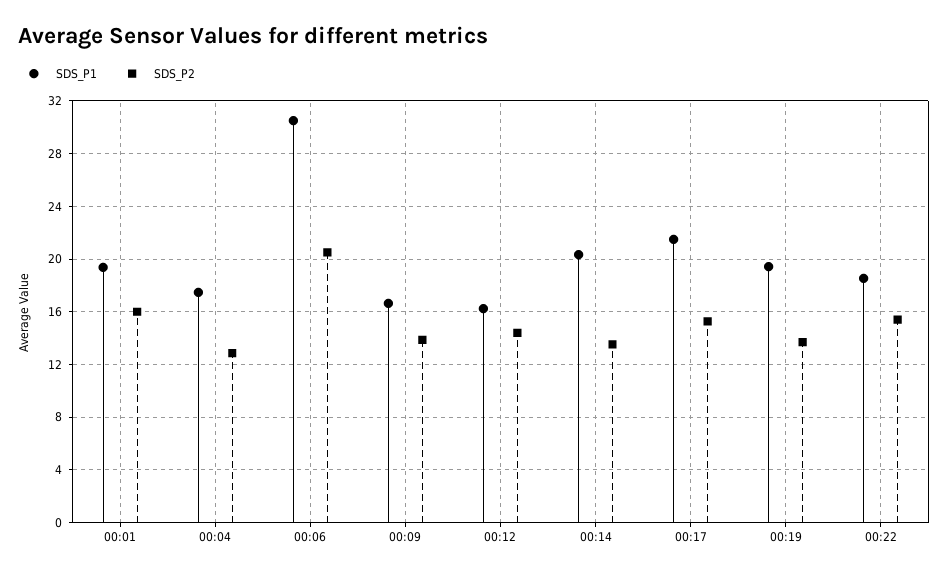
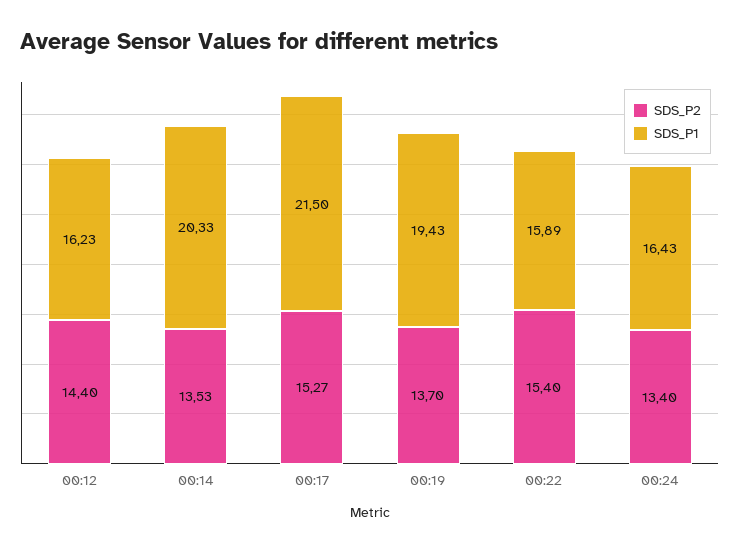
SDS_P1, 00:01: 19.5 -> none
SDS_P2, 00:01: 16 -> none
SDS_P1, 00:04: 17.5 -> none
SDS_P2, 00:04: 13 -> none
SDS_P1, 00:06: 30.5 -> none
SDS_P2, 00:06: 20.5 -> none
SDS_P1, 00:09: 16.5 -> none
SDS_P2, 00:09: 14 -> none
SDS_P1, 00:22: 18.5 -> 15.89
SDS_P2, 00:24: none -> 13.4
SDS_P1, 00:24: none -> 16.43

